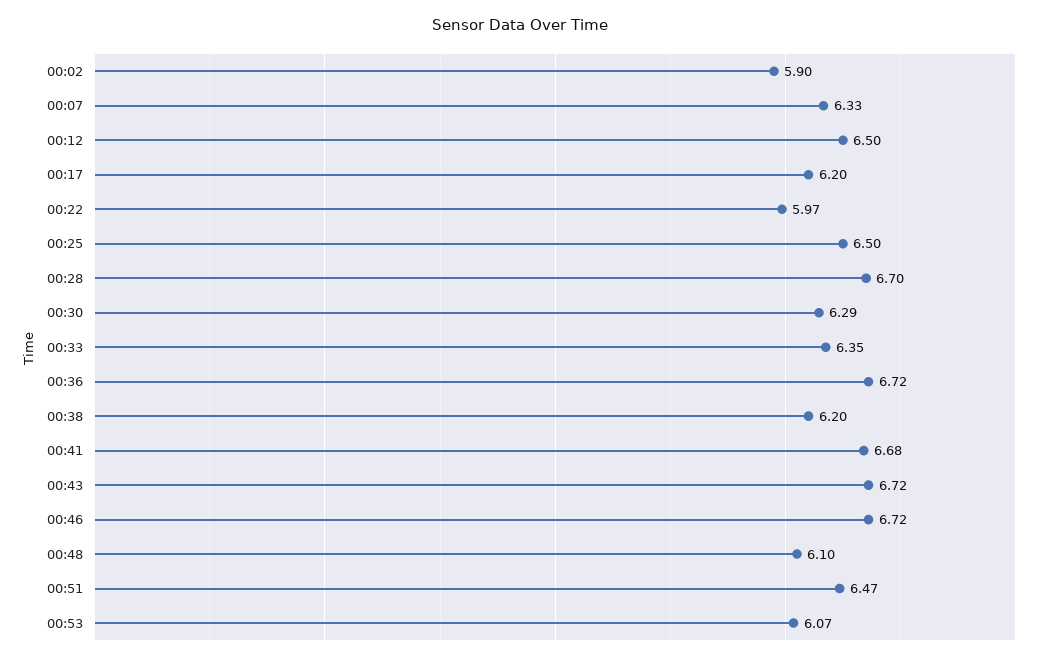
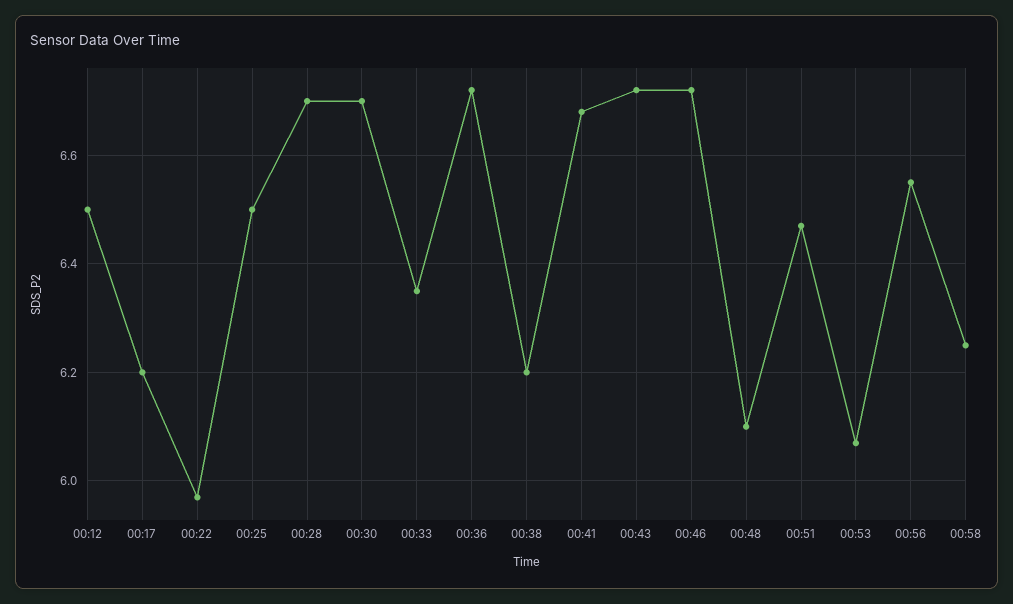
00:02: 5.9 -> none
00:07: 6.33 -> none
00:30: 6.29 -> 6.7
00:56: none -> 6.55
00:58: none -> 6.25

